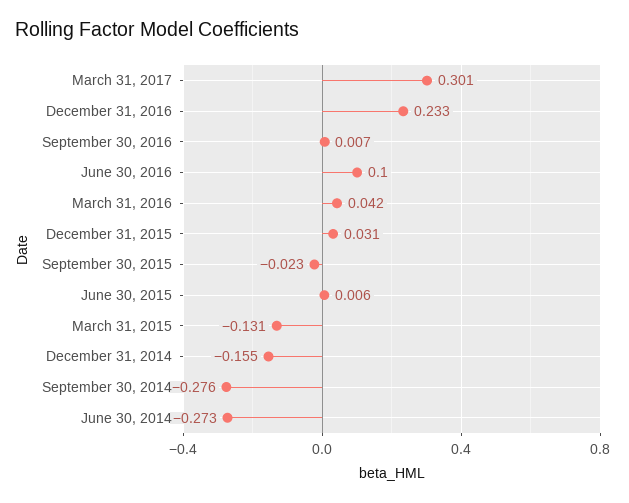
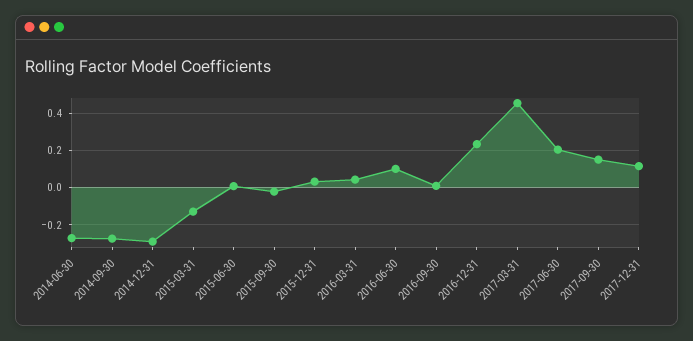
March 31, 2017: 0.301 -> 0.45
December 31, 2014: -0.155 -> -0.3
2017-06-30: none -> 0.2
2017-09-30: none -> 0.15
2017-12-31: none -> 0.1

